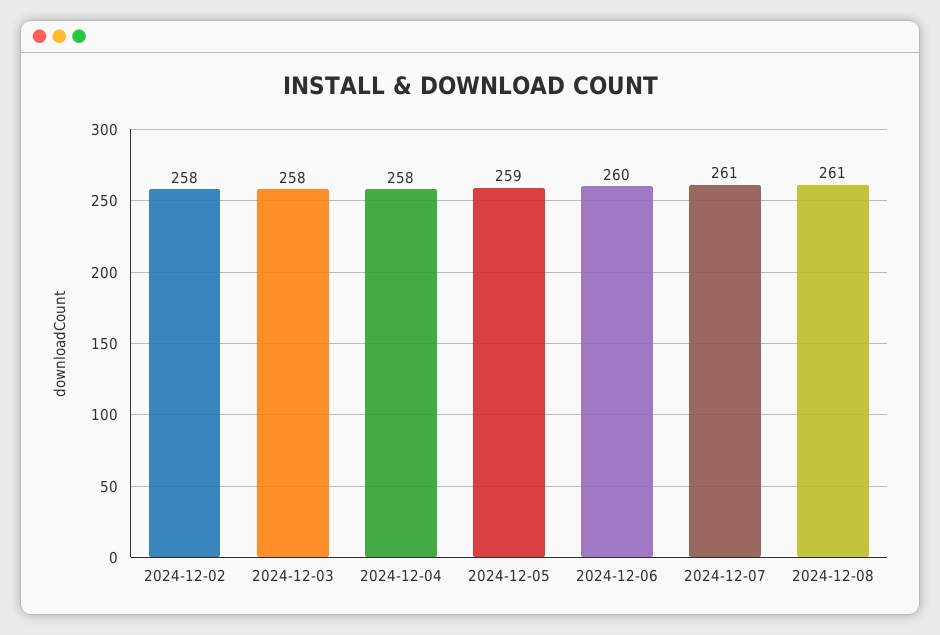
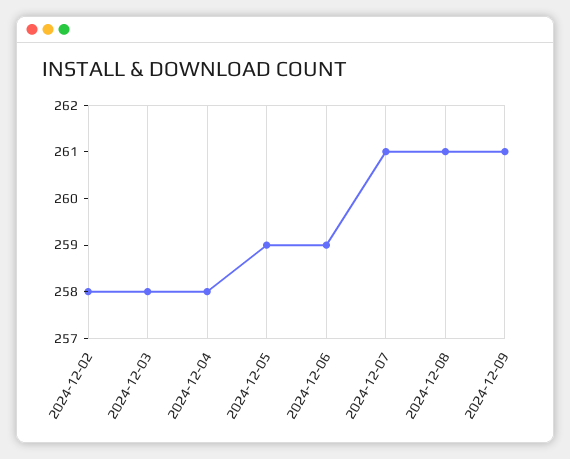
2024-12-06: 260 -> 259
2024-12-09: none -> 261

